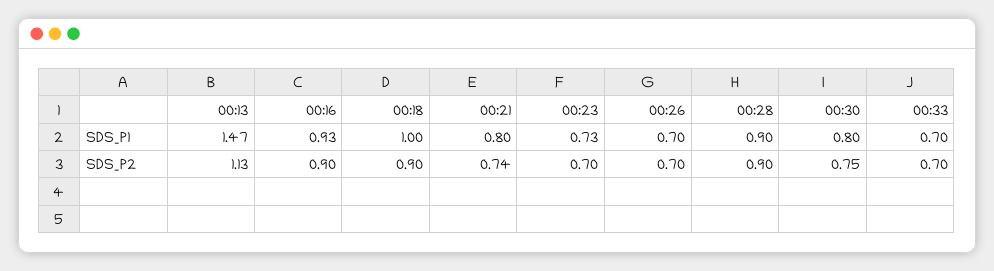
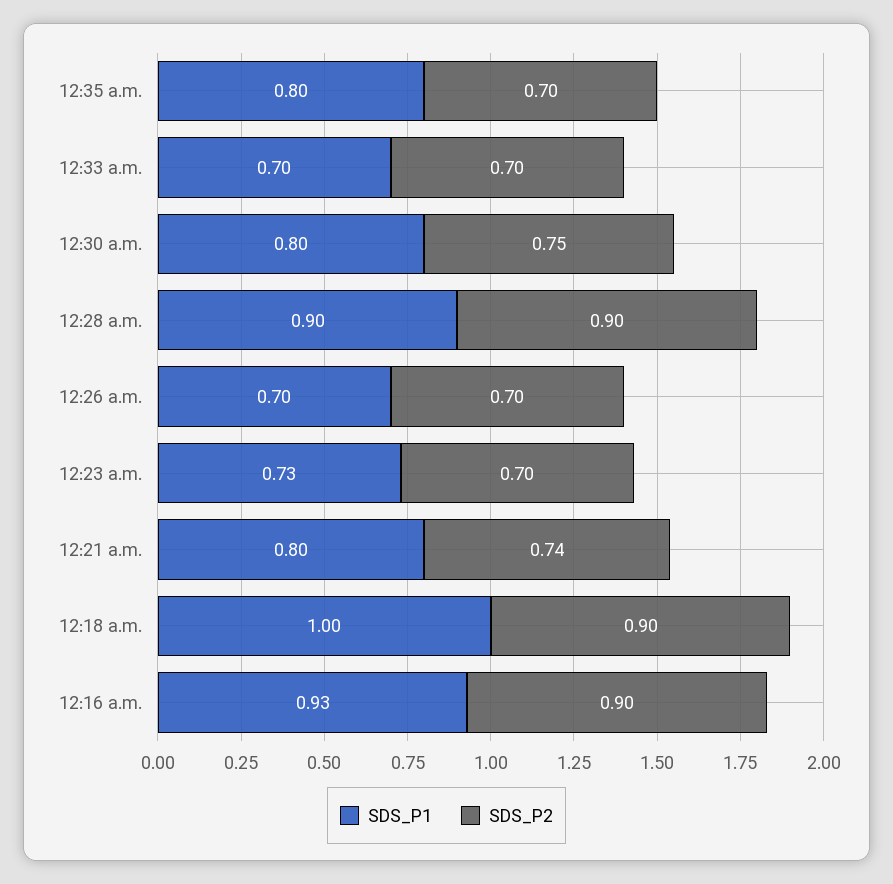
SDS_P1, 00:13: 1.47 -> none
SDS_P2, 00:13: 1.13 -> none
SDS_P1, 12:35 a.m.: none -> 0.8
SDS_P2, 12:35 a.m.: none -> 0.7

